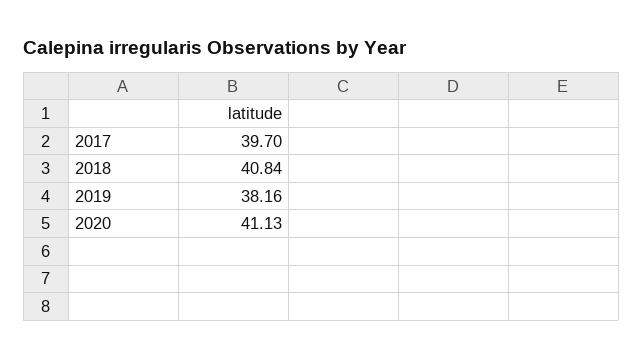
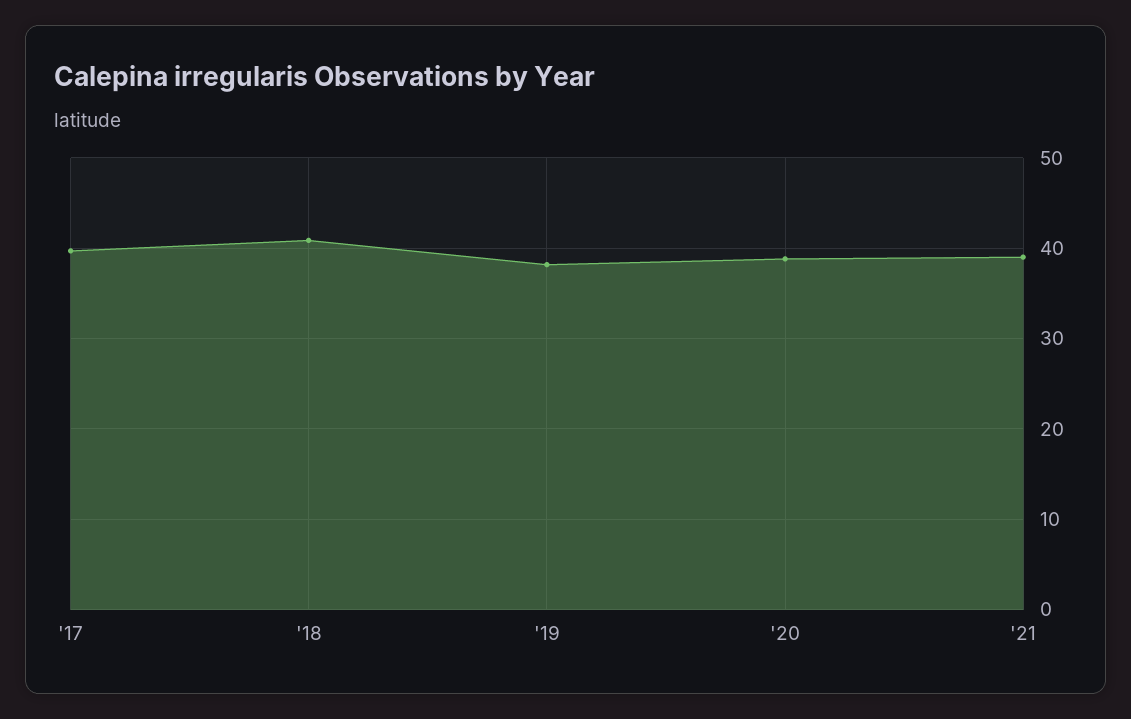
2020: 41.13 -> 39
'21: none -> 39

